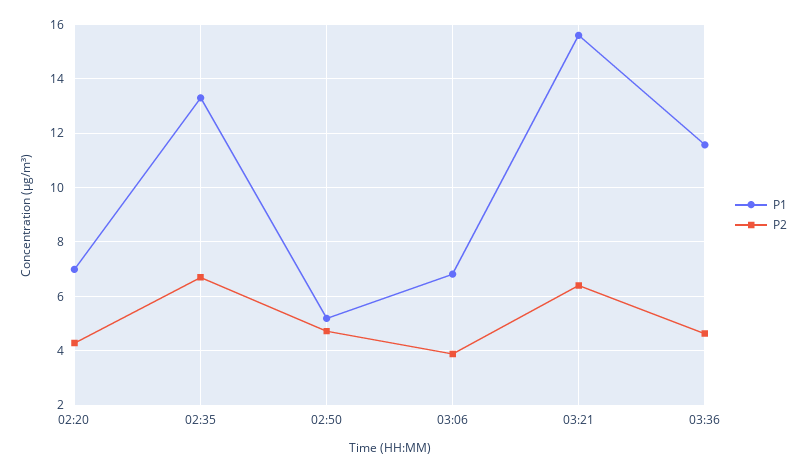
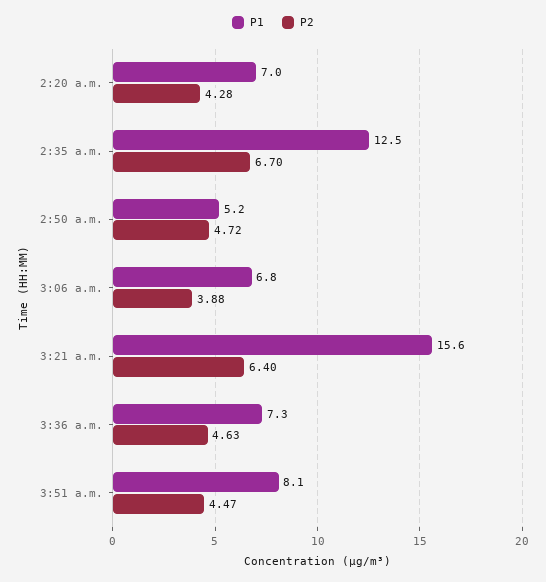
P1, 02:35: 13.25 -> 12.5
P1, 03:36: 11.5 -> 7.3
P1, 3:51 a.m.: none -> 8.1
P2, 3:51 a.m.: none -> 4.47

